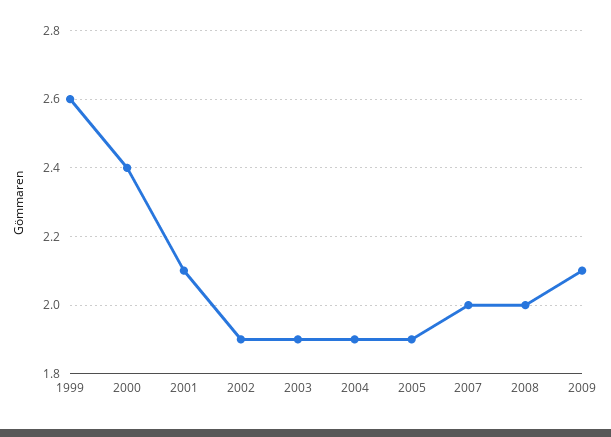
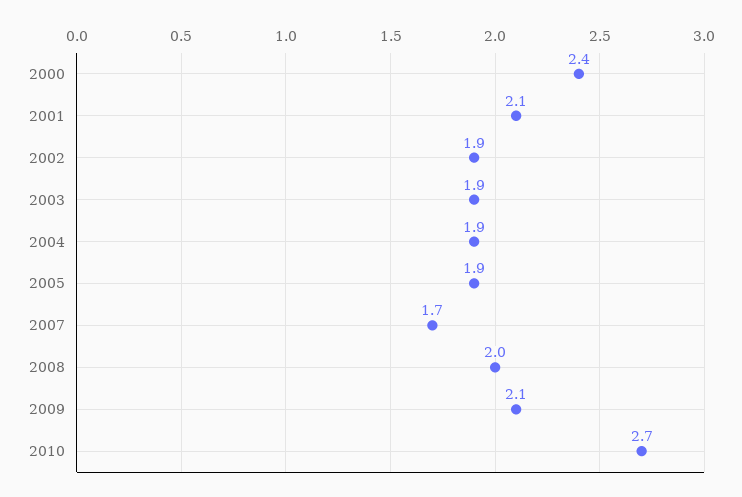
1999: 2.6 -> none
2007: 2 -> 1.7
2010: none -> 2.7

